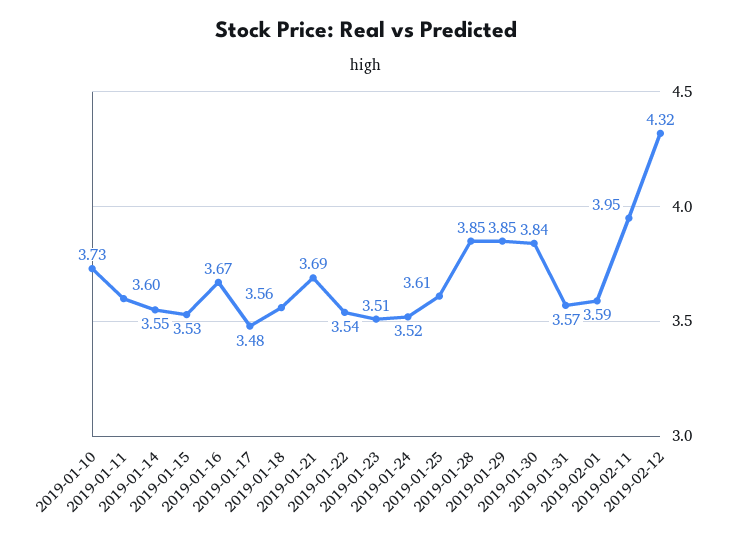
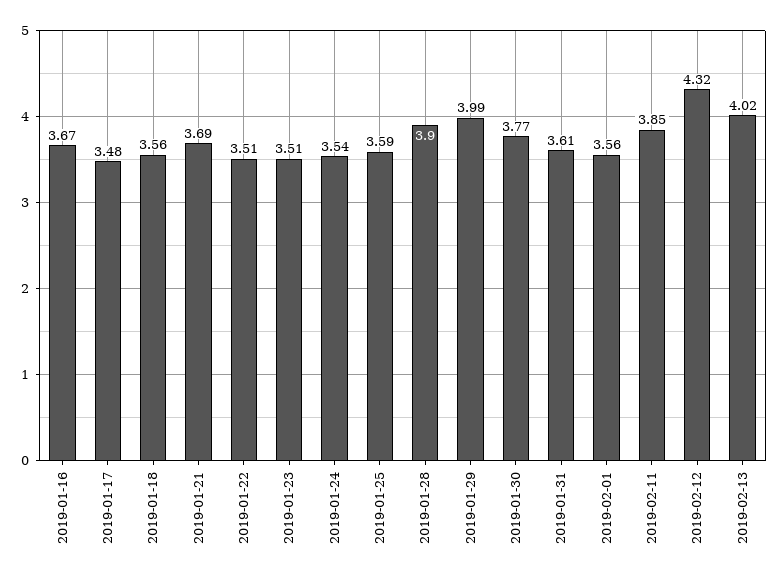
2019-01-10: 3.73 -> none
2019-01-11: 3.6 -> none
2019-01-14: 3.55 -> none
2019-01-15: 3.53 -> none
2019-01-22: 3.54 -> 3.51
2019-01-24: 3.52 -> 3.54
2019-01-25: 3.61 -> 3.59
2019-01-28: 3.85 -> 3.9
2019-01-29: 3.85 -> 3.99
2019-01-30: 3.84 -> 3.77
2019-01-31: 3.57 -> 3.61
2019-02-01: 3.59 -> 3.56
2019-02-11: 3.95 -> 3.85
2019-02-13: none -> 4.02

